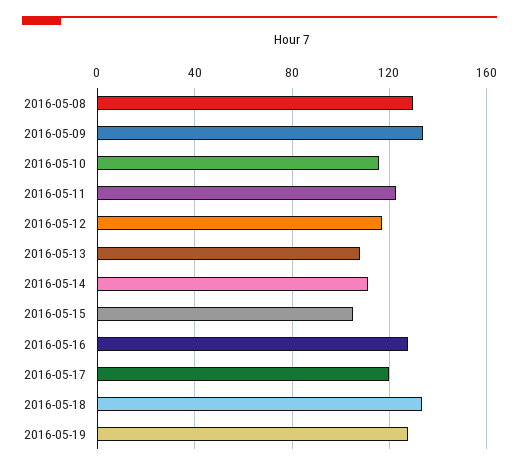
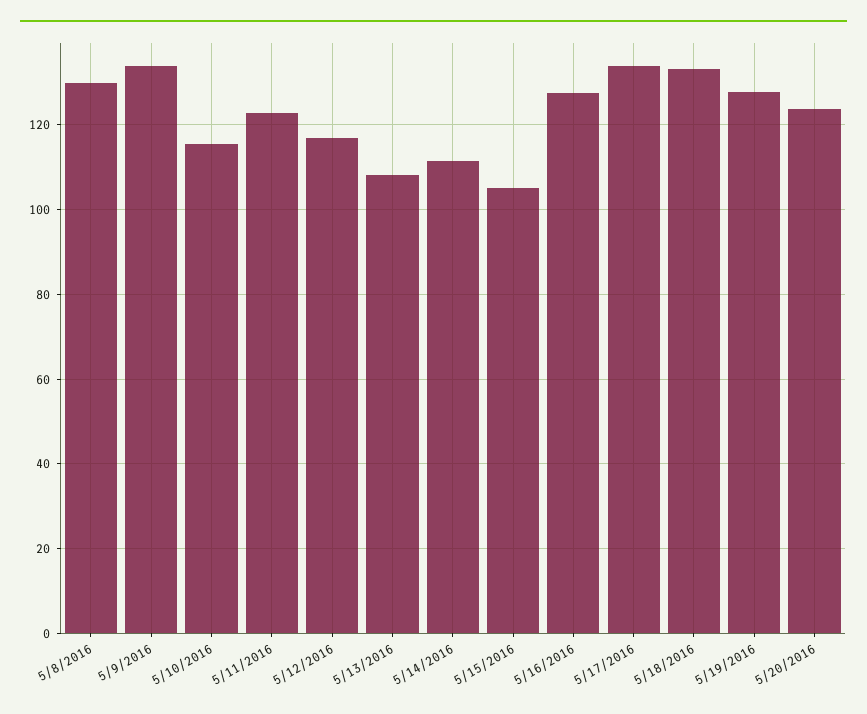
2016-05-17: 120 -> 134
5/20/2016: none -> 124

